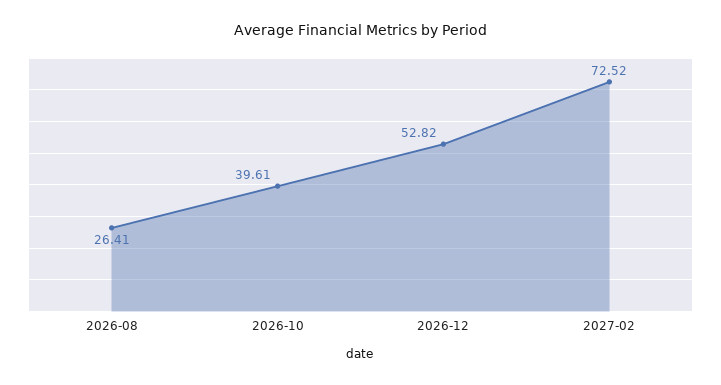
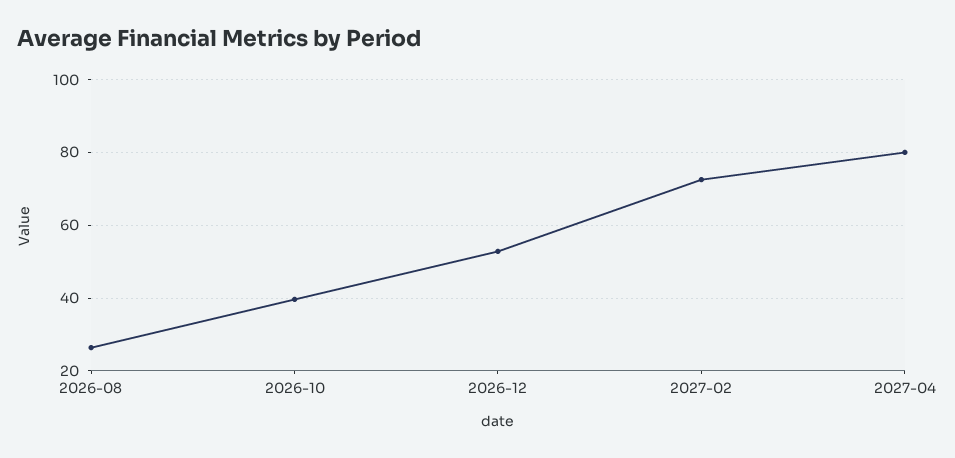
2027-04: none -> 80

